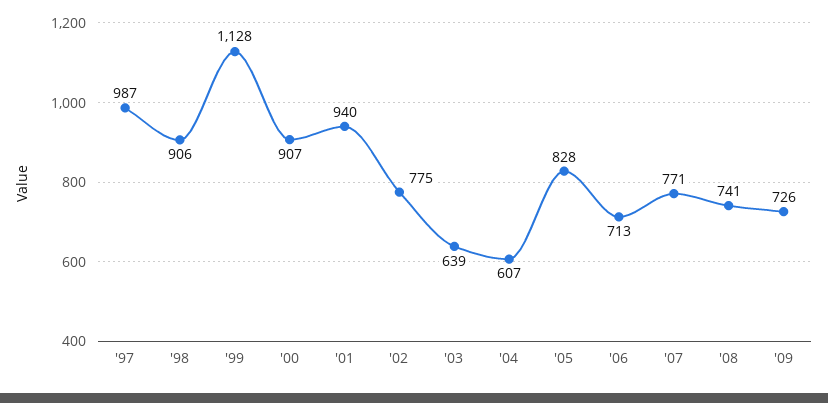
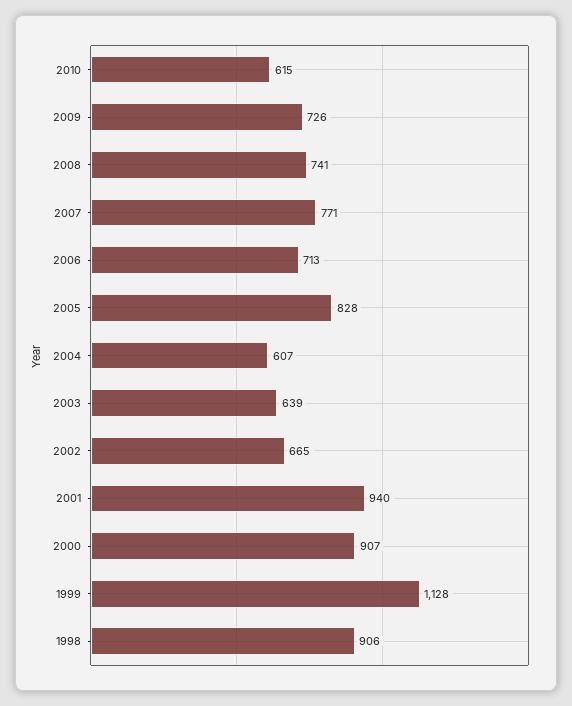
'97: 987 -> none
'02: 775 -> 665
2010: none -> 615

